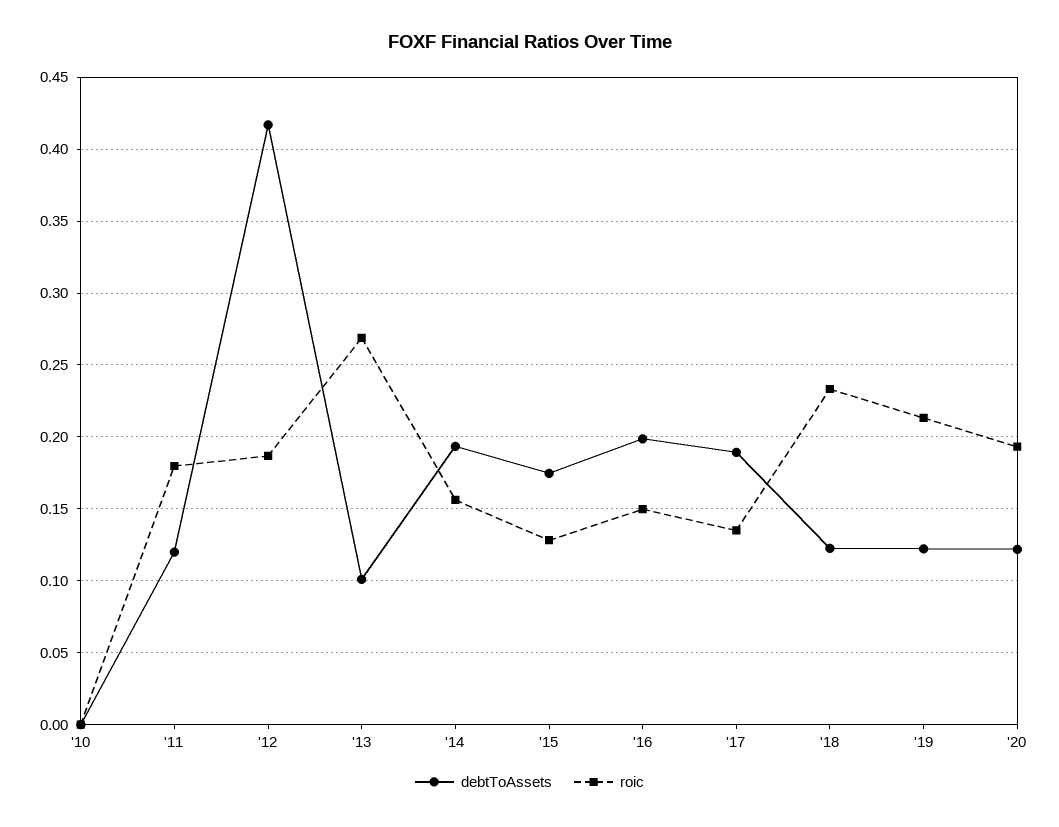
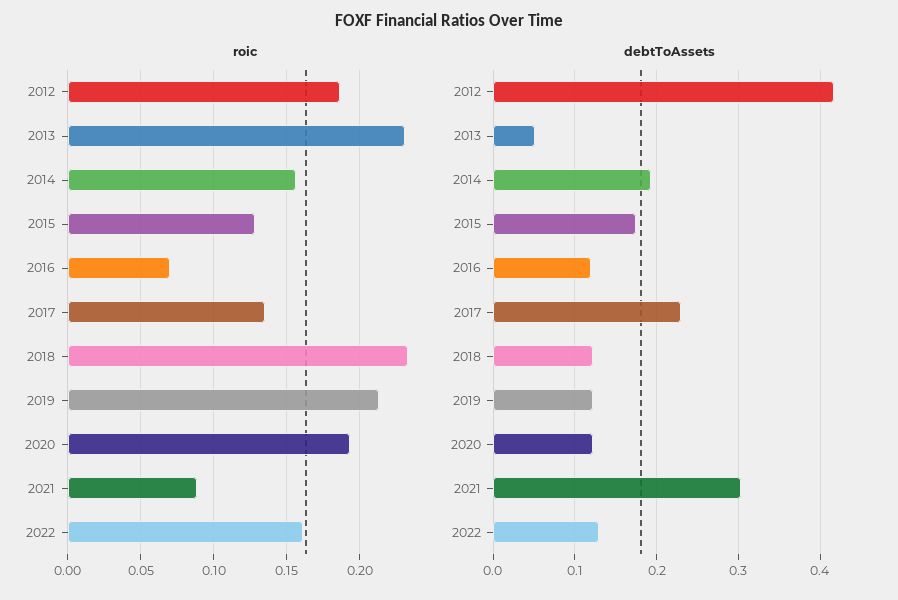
debtToAssets, '10: 0 -> none
roic, '10: 0 -> none
debtToAssets, '11: 0.12 -> none
roic, '11: 0.18 -> none
debtToAssets, '13: 0.1 -> 0.05
roic, '13: 0.27 -> 0.23
debtToAssets, '16: 0.2 -> 0.12
roic, '16: 0.15 -> 0.07
debtToAssets, '17: 0.19 -> 0.23
roic, 2021: none -> 0.09
roic, 2022: none -> 0.16
debtToAssets, 2021: none -> 0.3
debtToAssets, 2022: none -> 0.13

